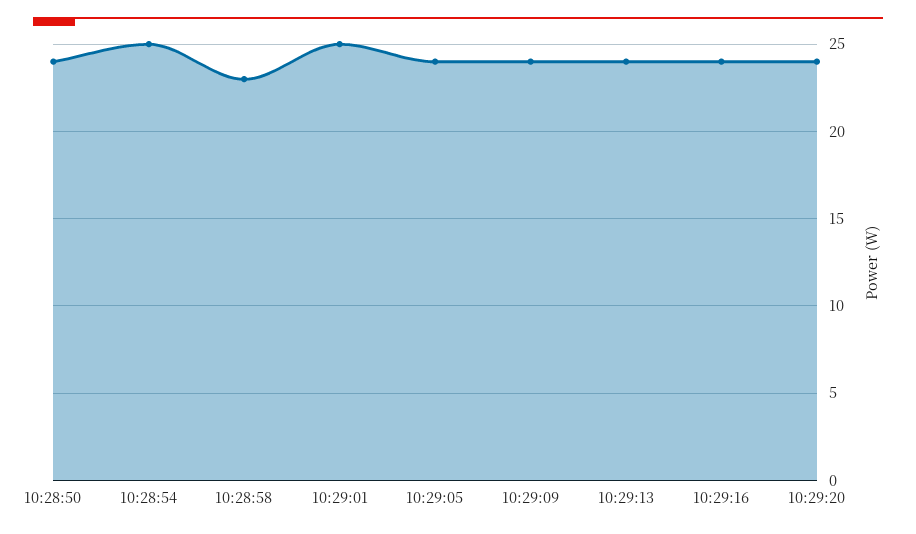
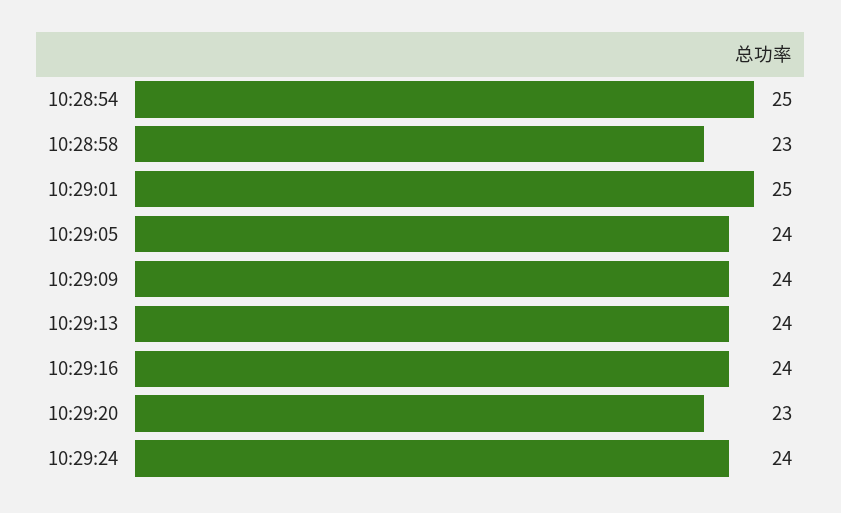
10:28:50: 24 -> none
10:29:20: 24 -> 23
10:29:24: none -> 24

